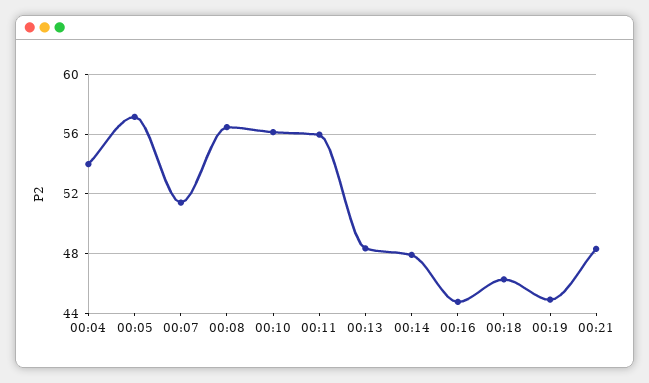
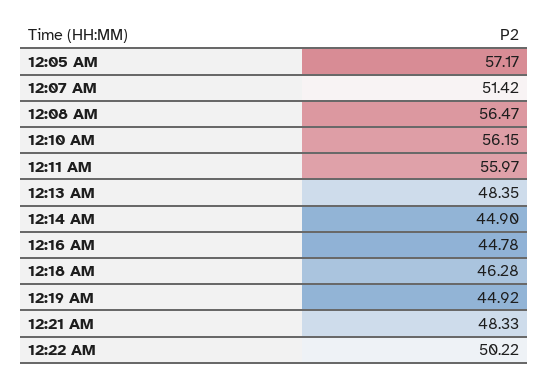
00:04: 54 -> none
00:14: 48 -> 44.9
12:22 AM: none -> 50.22

